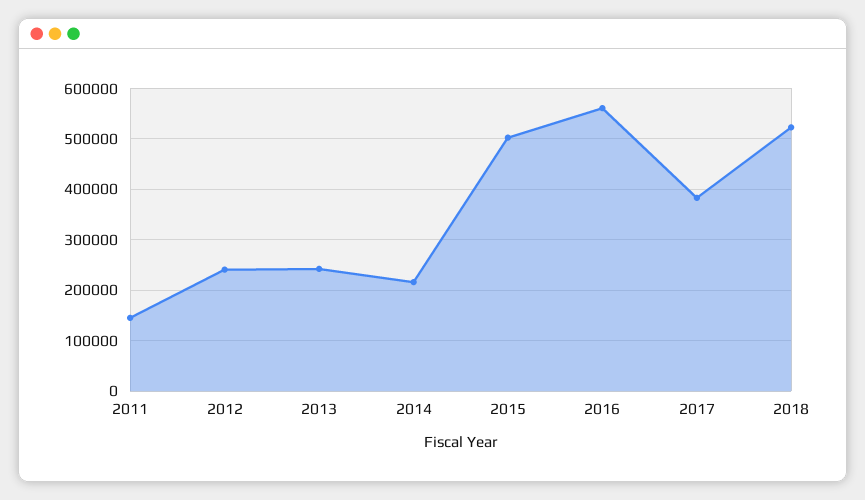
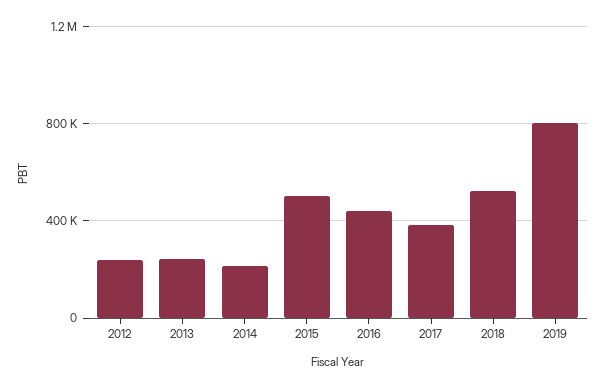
2011: 140000 -> none
2016: 560000 -> 450000
2019: none -> 800000

